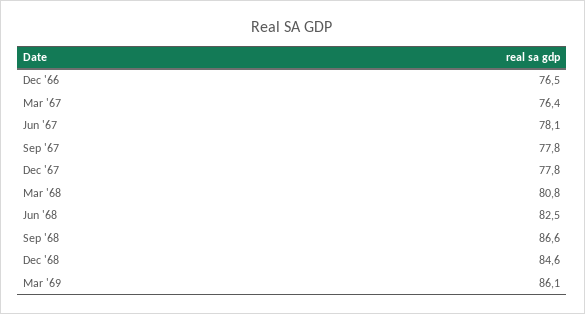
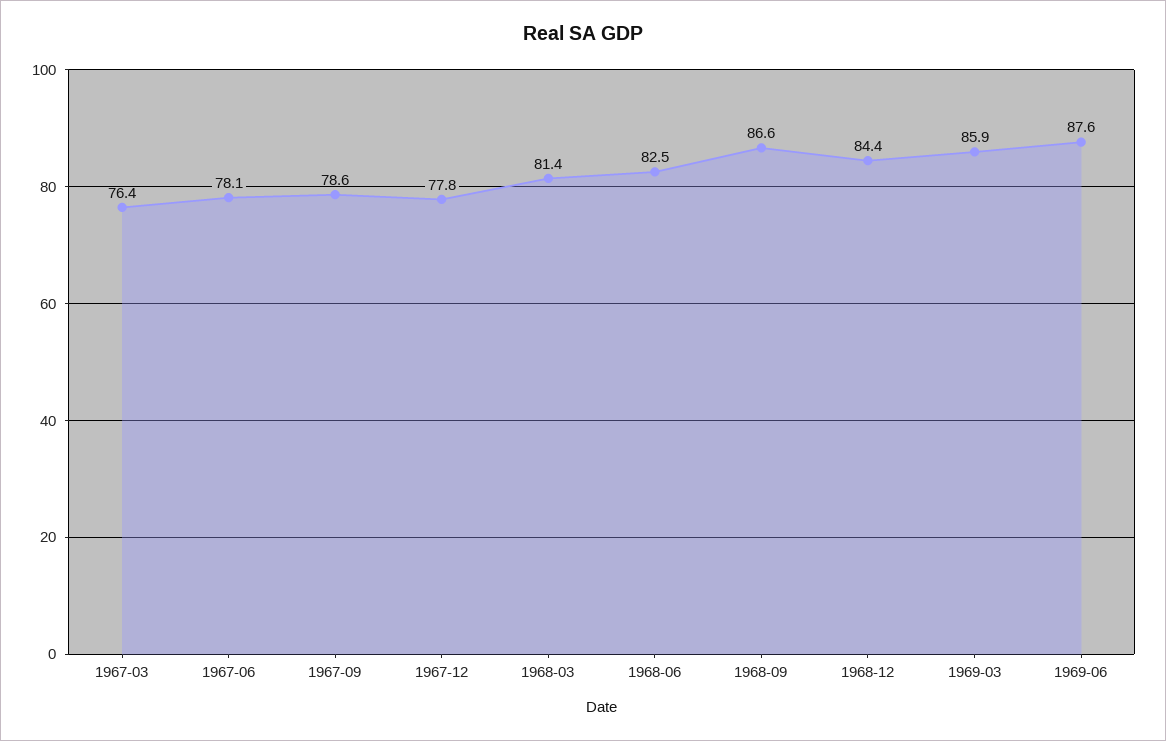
Dec '66: 76.5 -> none
Sep '67: 77.8 -> 78.6
Mar '68: 80.8 -> 81.4
Dec '68: 84.6 -> 84.4
Mar '69: 86.1 -> 85.9
1969-06: none -> 87.6

